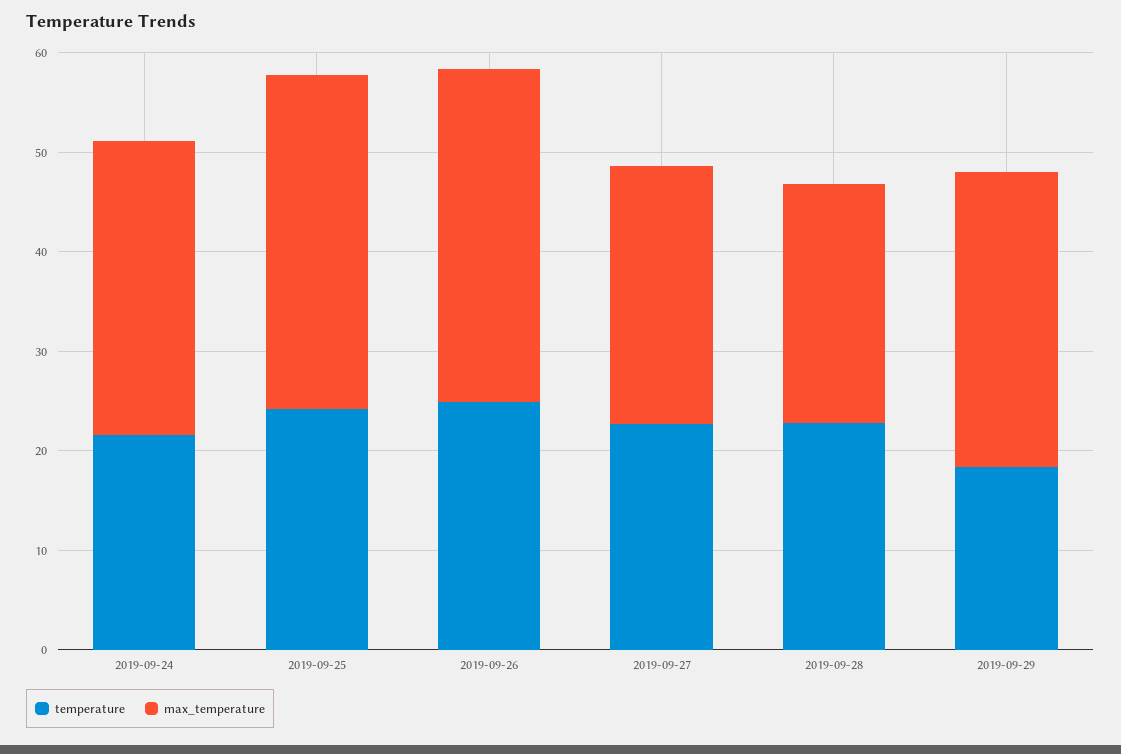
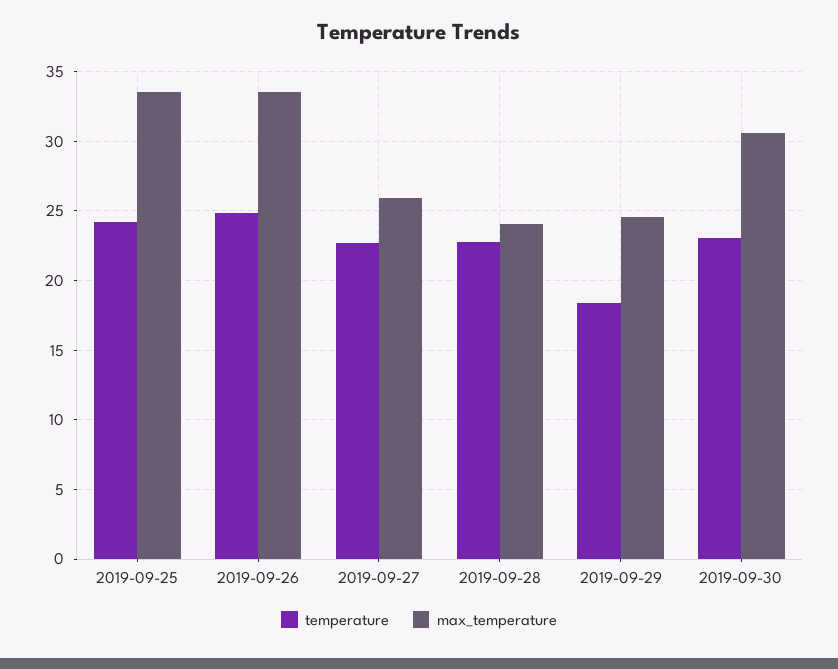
temperature, 2019-09-24: 22 -> none
max_temperature, 2019-09-24: 30 -> none
max_temperature, 2019-09-29: 30 -> 24.5
temperature, 2019-09-30: none -> 23
max_temperature, 2019-09-30: none -> 30.5

